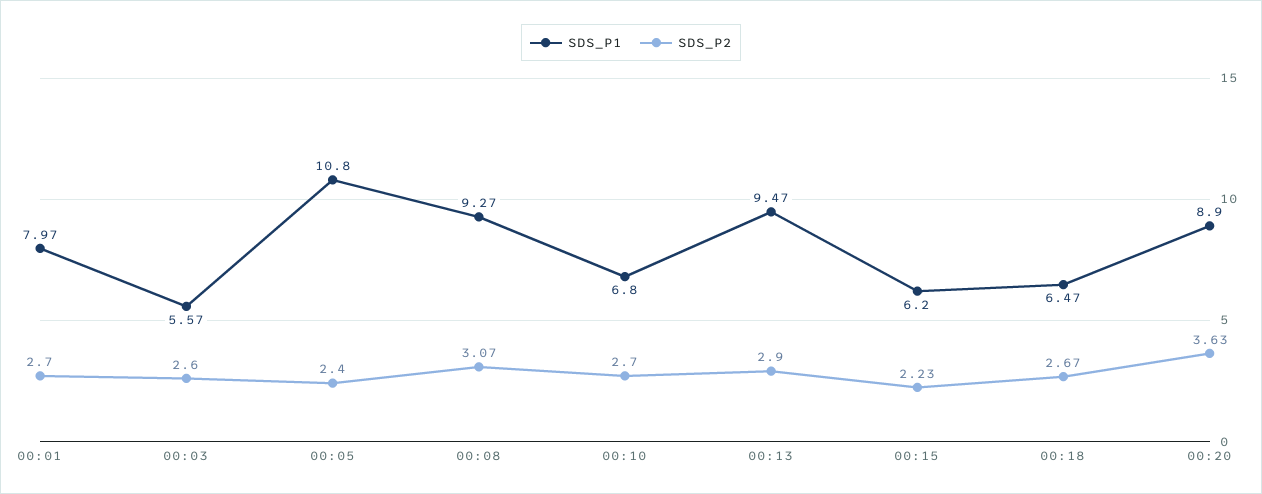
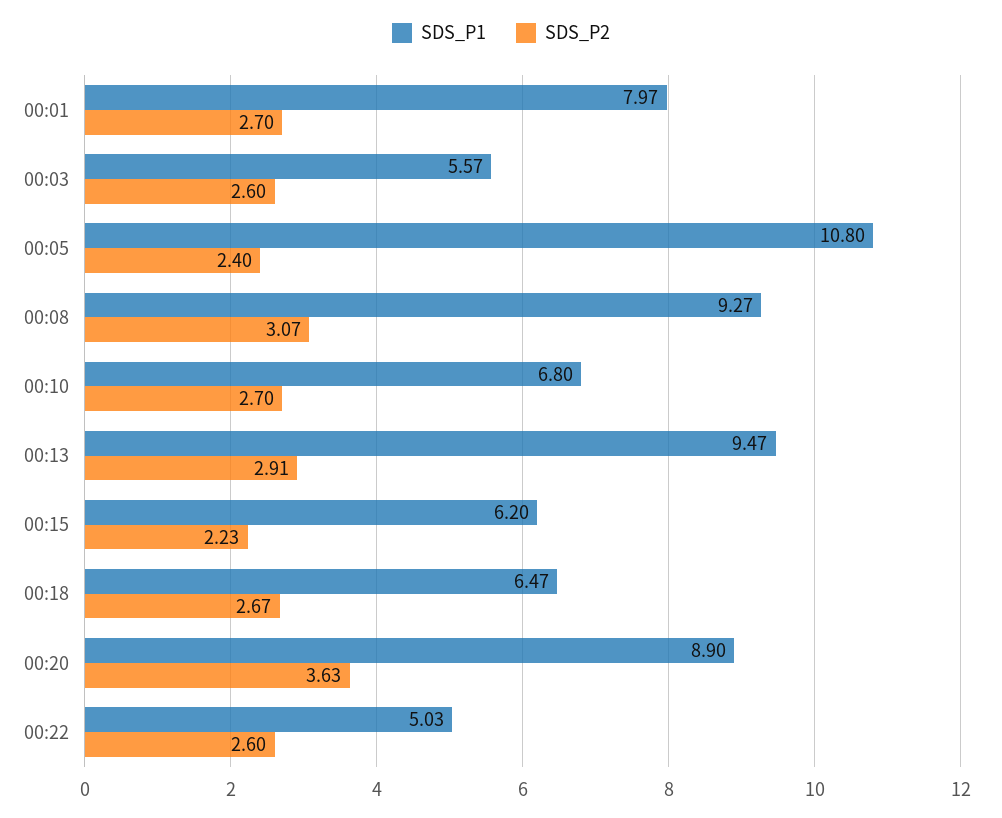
SDS_P2, 00:13: 2.9 -> 2.91
SDS_P1, 00:22: none -> 5.03
SDS_P2, 00:22: none -> 2.6

